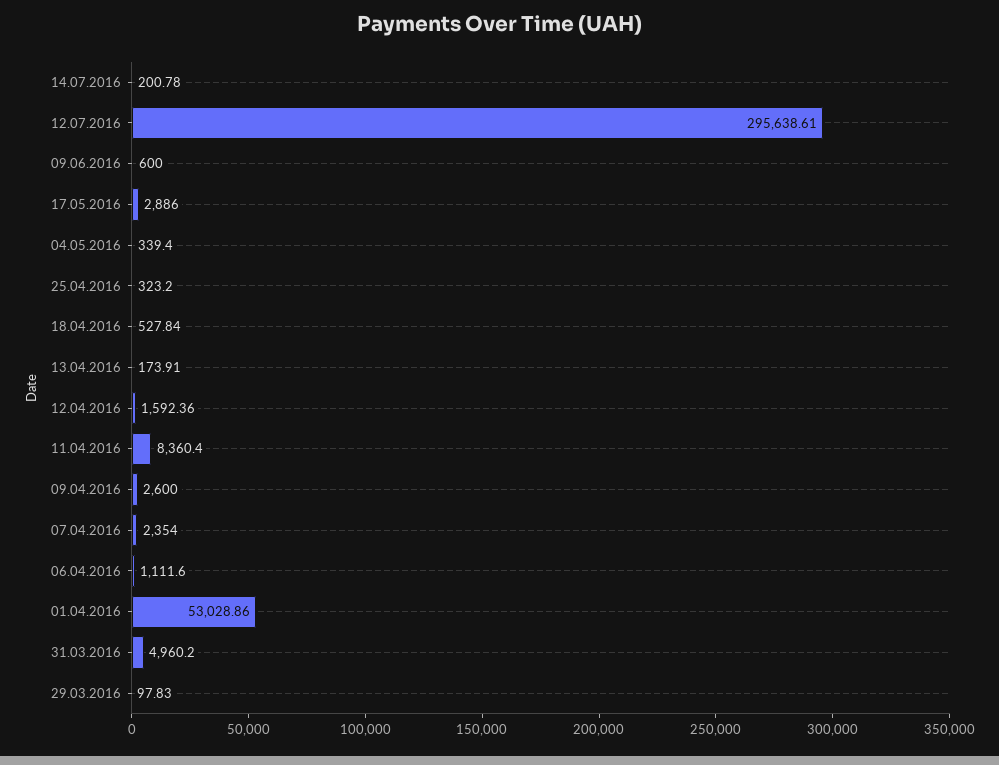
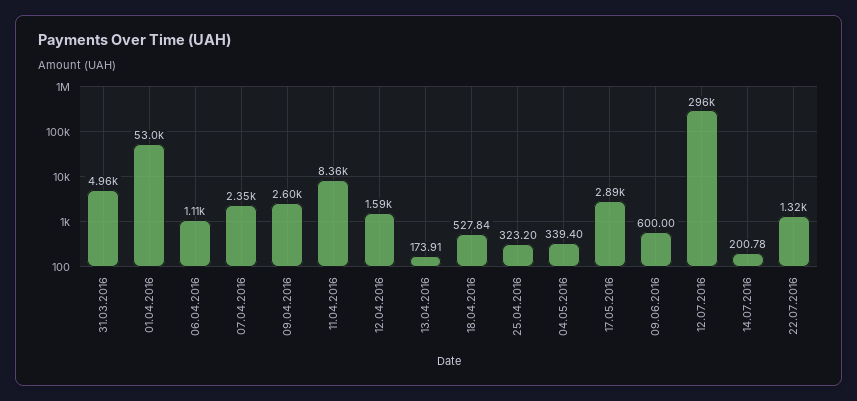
29.03.2016: 97.83 -> none
22.07.2016: none -> 1320

